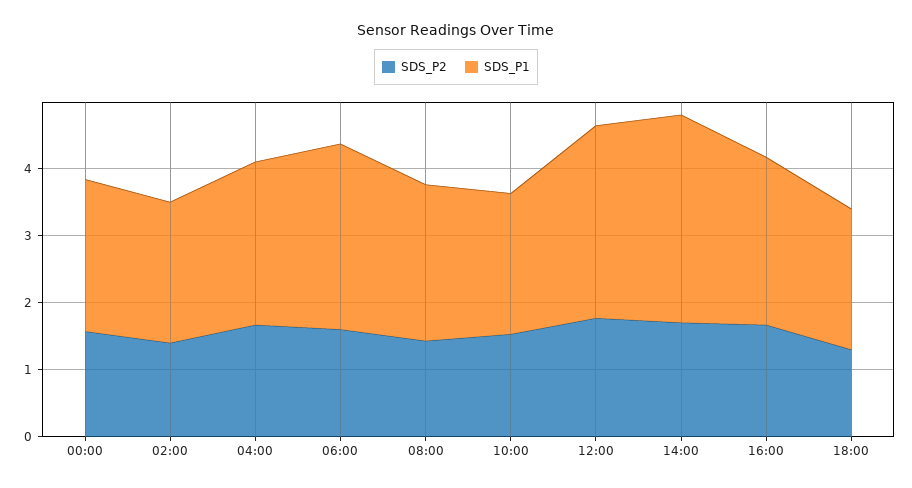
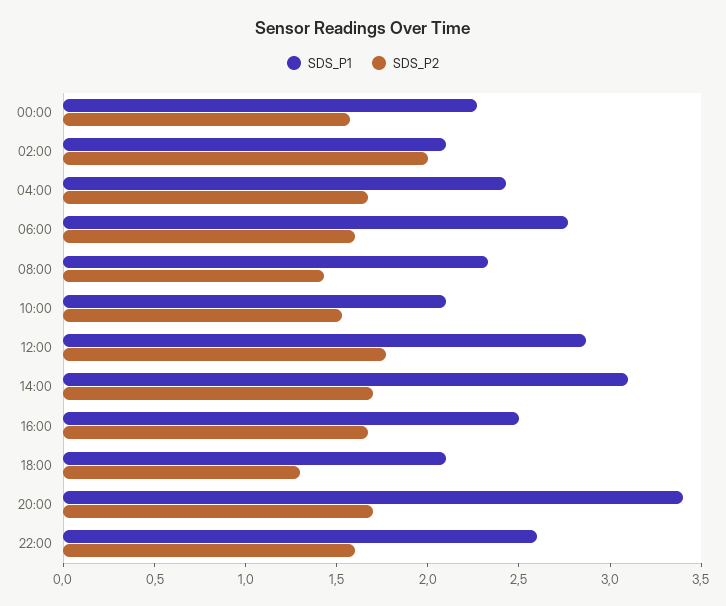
SDS_P2, 02:00: 1.4 -> 2
SDS_P1, 20:00: none -> 3.4
SDS_P2, 20:00: none -> 1.7
SDS_P1, 22:00: none -> 2.6
SDS_P2, 22:00: none -> 1.6

